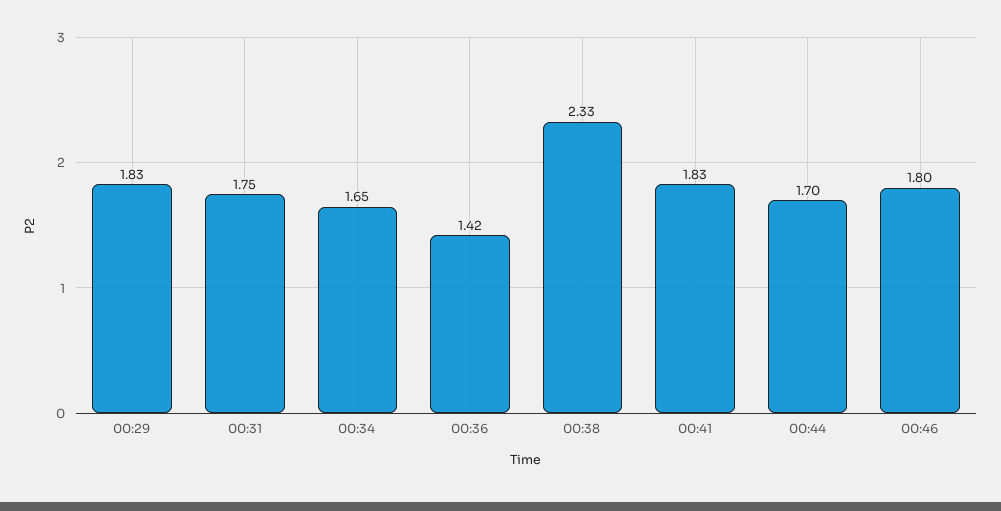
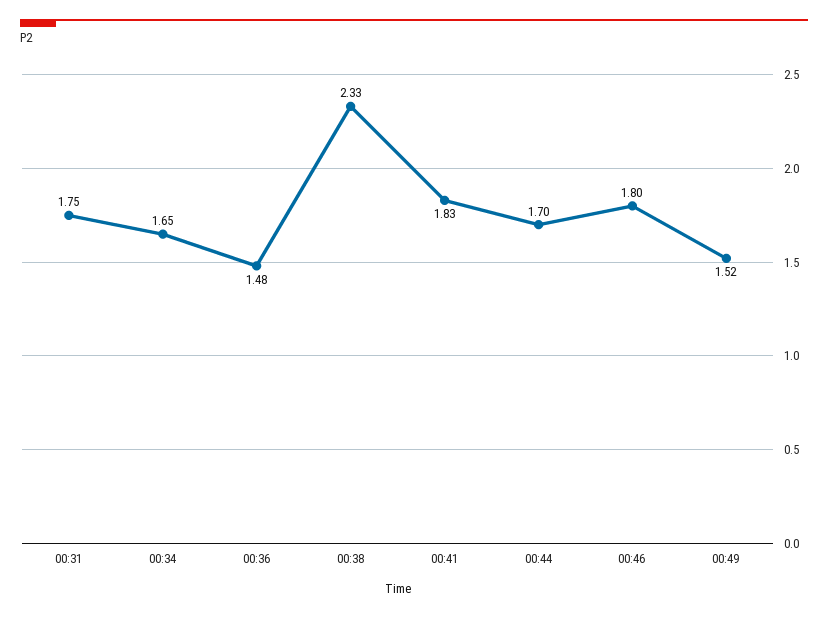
00:29: 1.83 -> none
00:36: 1.42 -> 1.48
00:49: none -> 1.52

